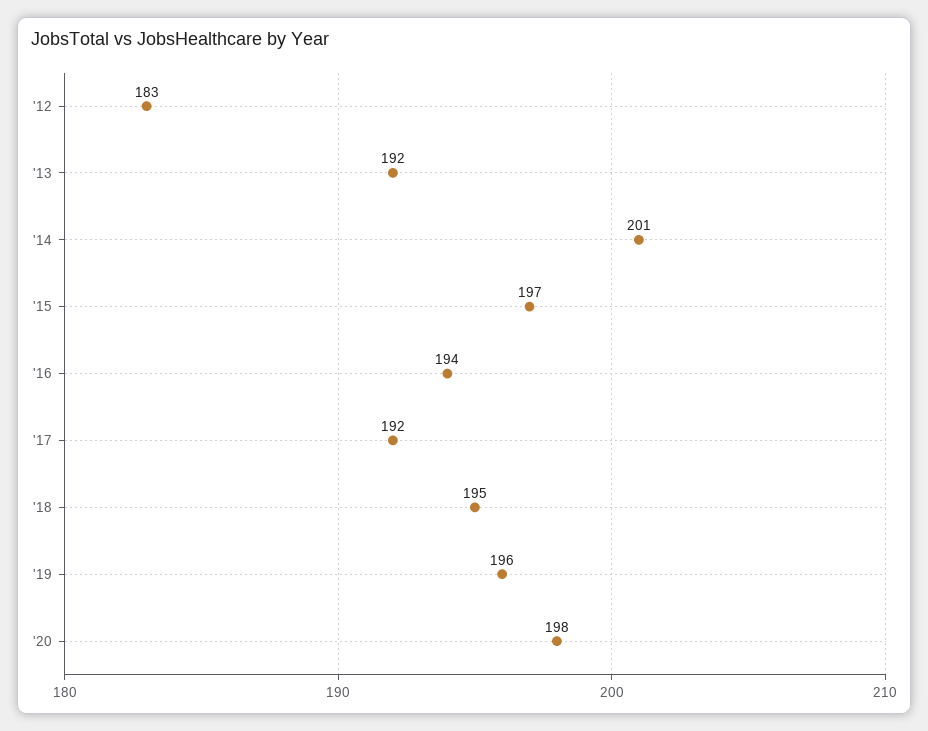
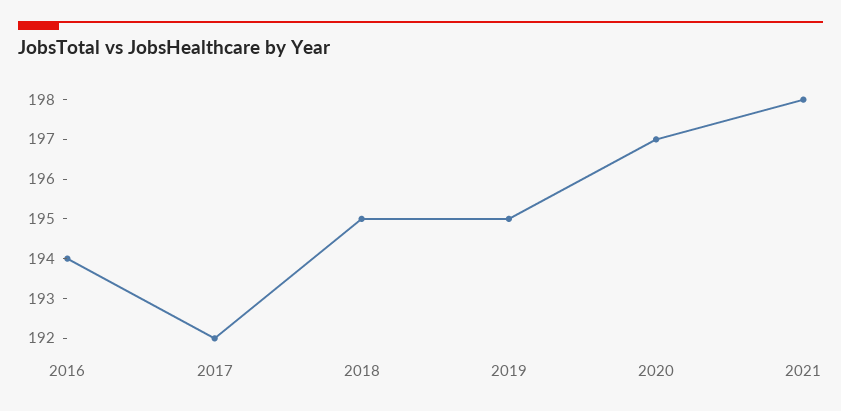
'12: 183 -> none
'13: 192 -> none
'14: 201 -> none
'15: 197 -> none
'19: 196 -> 195
'20: 198 -> 197
2021: none -> 198

